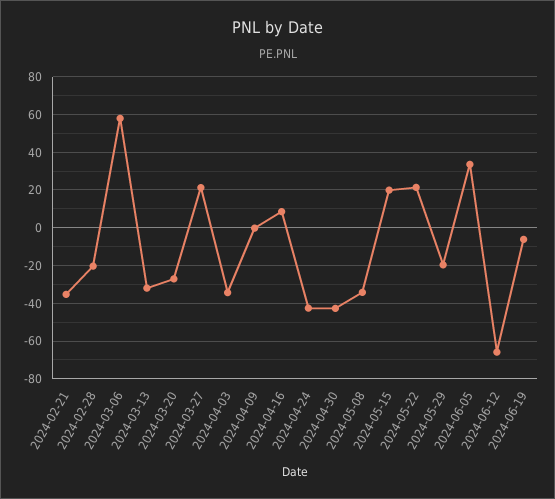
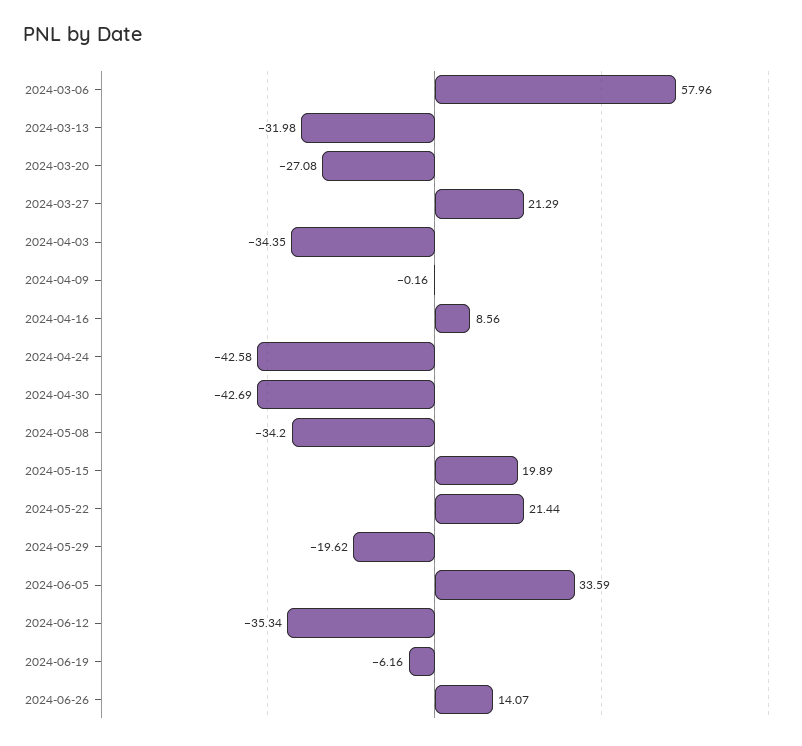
2024-02-21: -35 -> none
2024-02-28: -20 -> none
2024-06-12: -65 -> -35.34
2024-06-26: none -> 14.07

